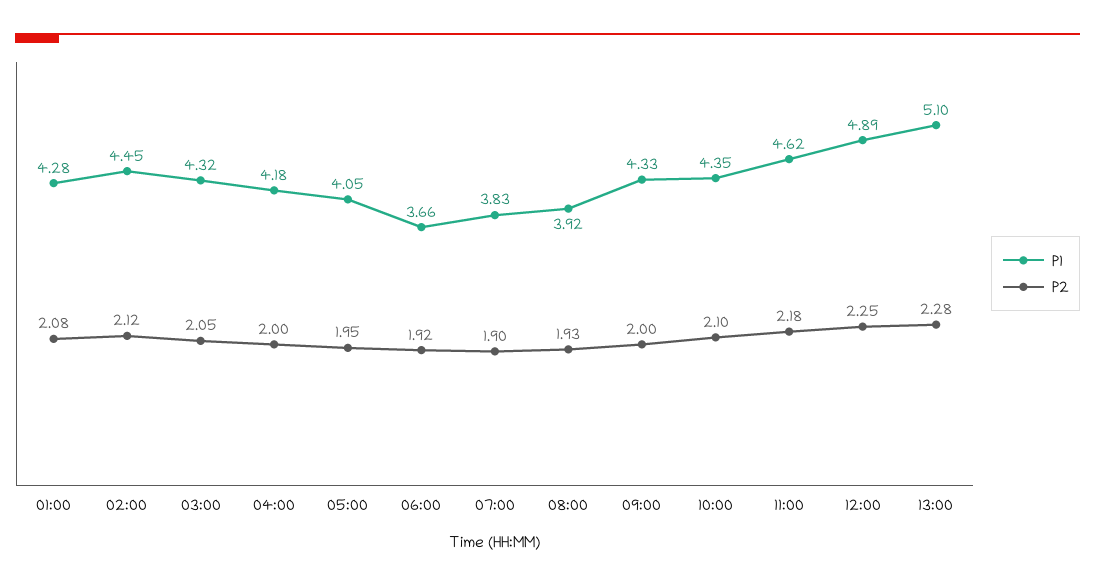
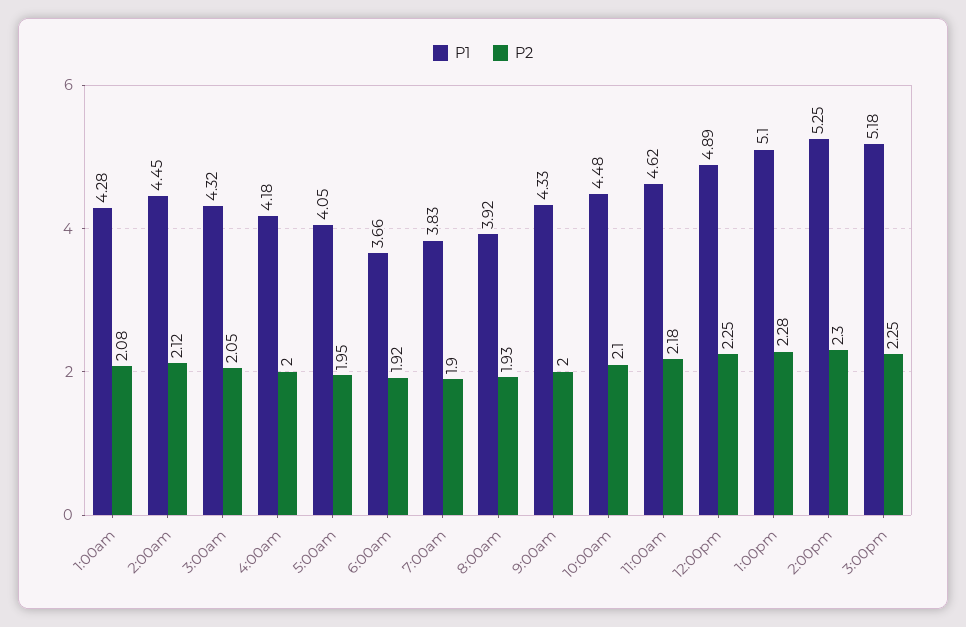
P1, 10:00: 4.35 -> 4.48
P1, 2:00pm: none -> 5.25
P2, 2:00pm: none -> 2.3
P1, 3:00pm: none -> 5.18
P2, 3:00pm: none -> 2.25

